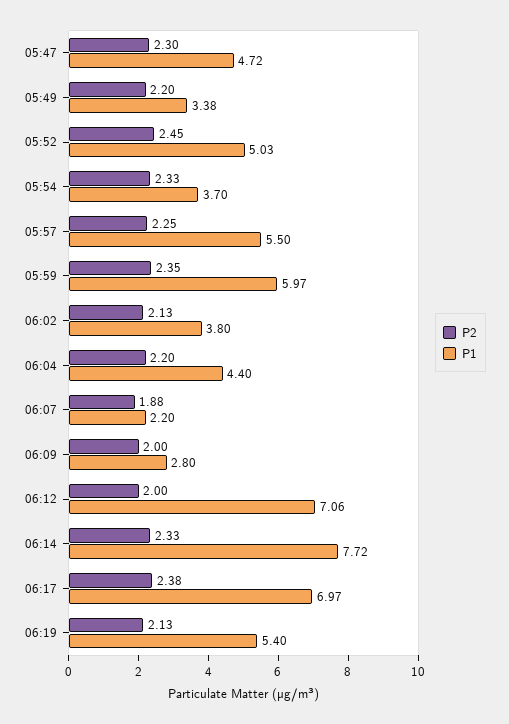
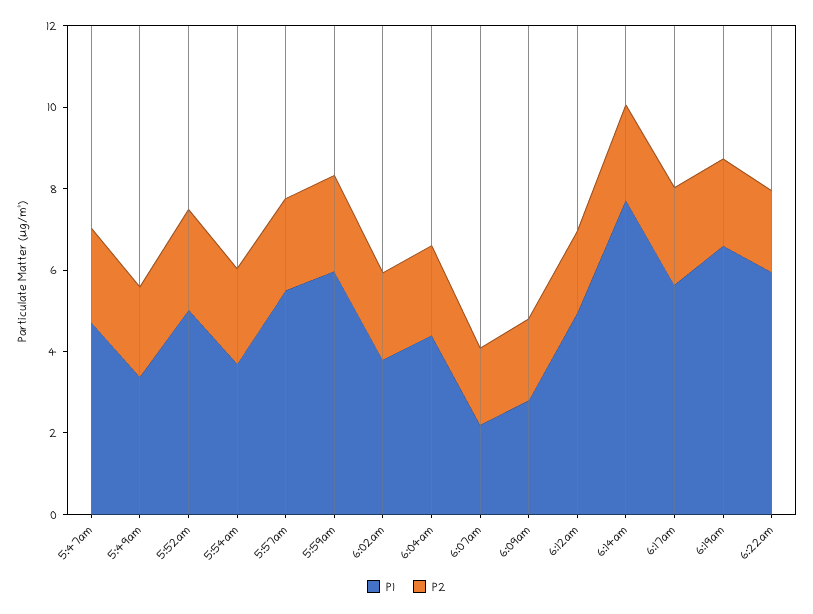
P1, 06:12: 7.06 -> 5
P1, 06:17: 6.97 -> 5.5
P1, 06:19: 5.4 -> 6.5
P1, 6:22am: none -> 6
P2, 6:22am: none -> 2

